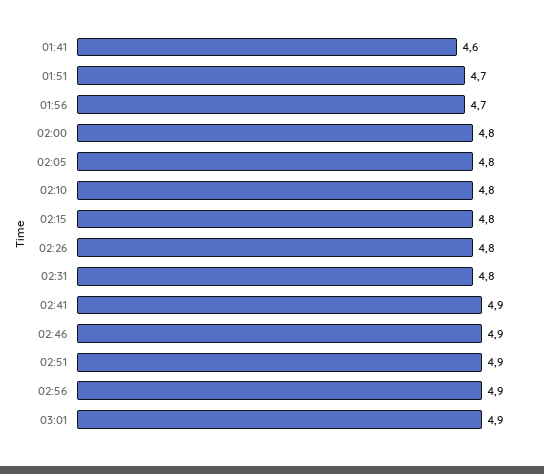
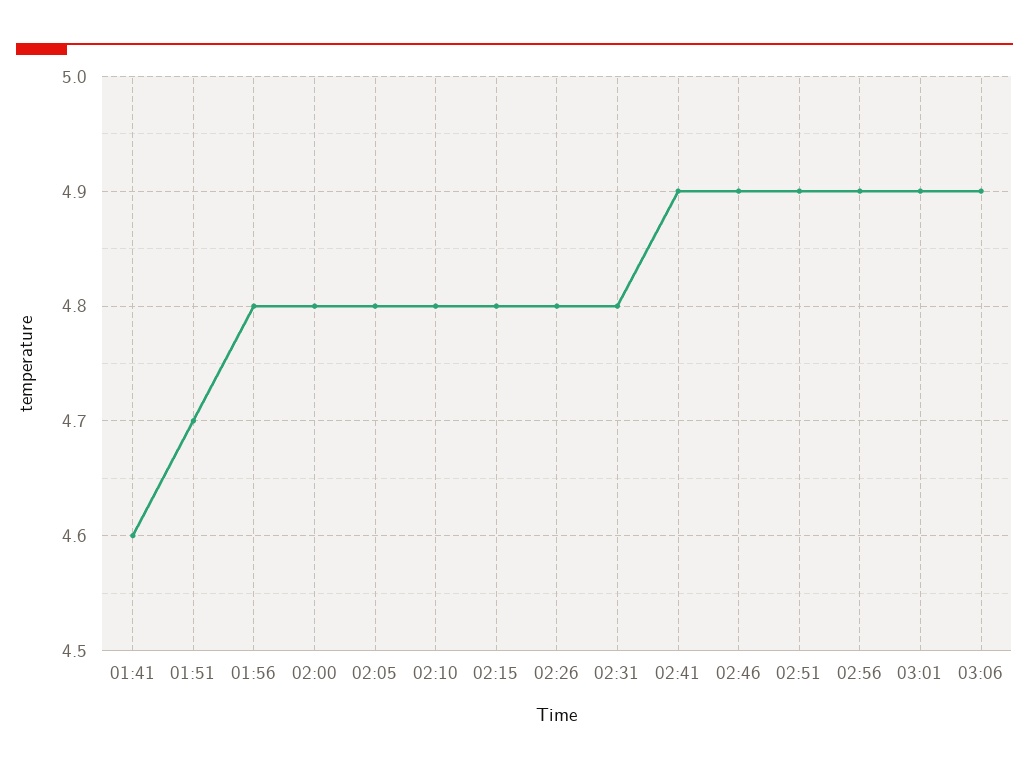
01:56: 4.7 -> 4.8
03:06: none -> 4.9

